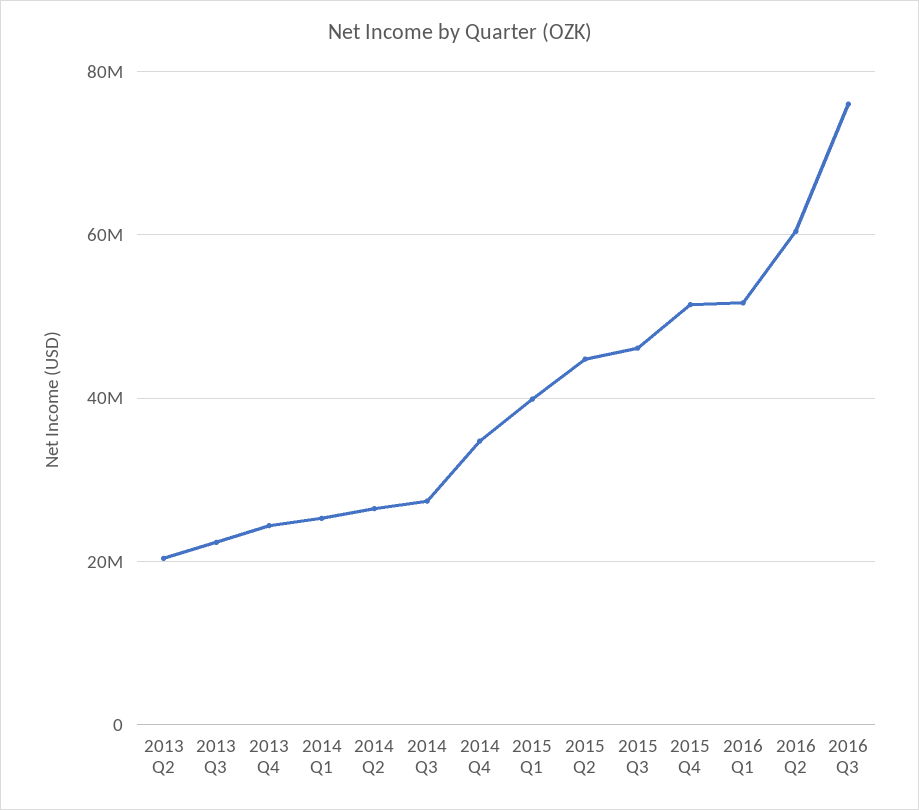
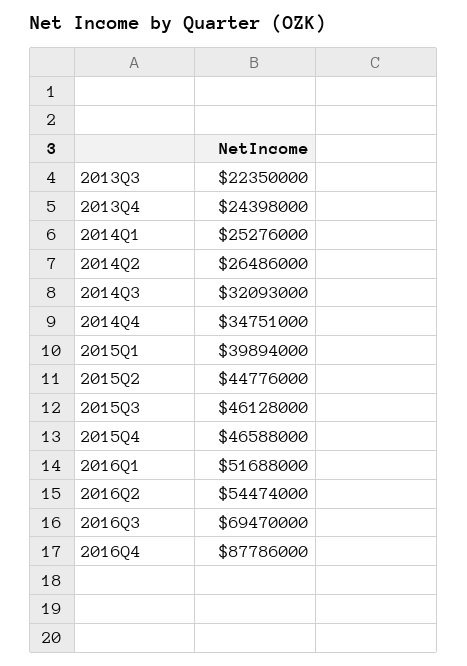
2013 Q2: 20000000 -> none
2014 Q3: 28000000 -> 32093000
2015 Q4: 52000000 -> 46588000
2016 Q2: 60000000 -> 54474000
2016 Q3: 76000000 -> 69470000
2016Q4: none -> 87786000

